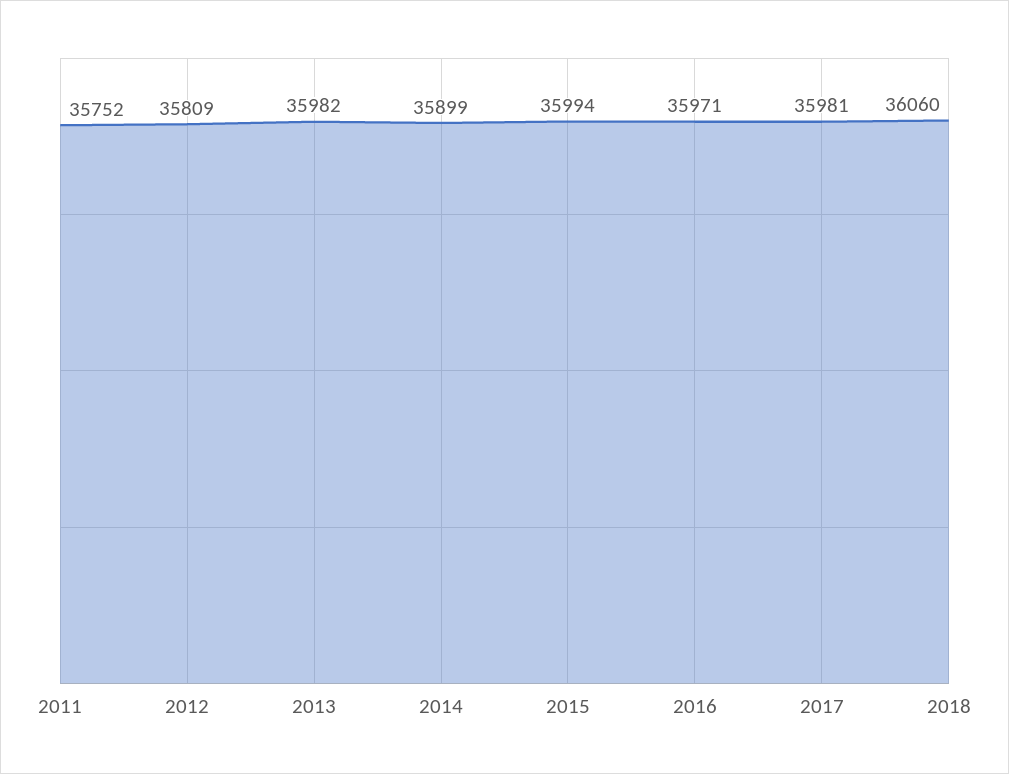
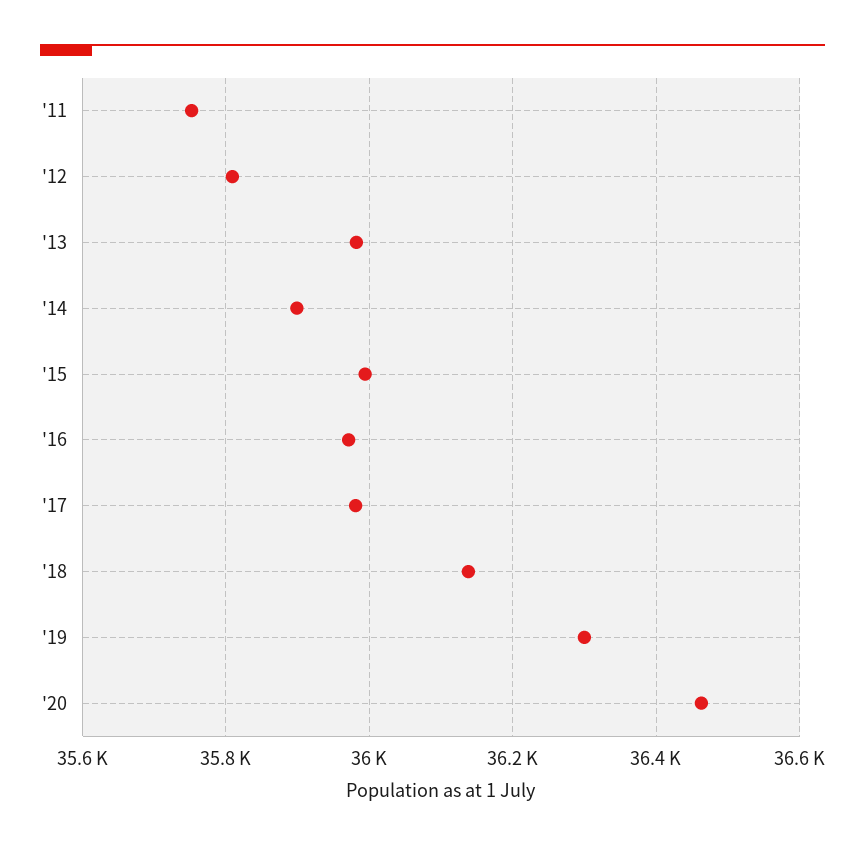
2018: 36060 -> 36140
'19: none -> 36300
'20: none -> 36460

